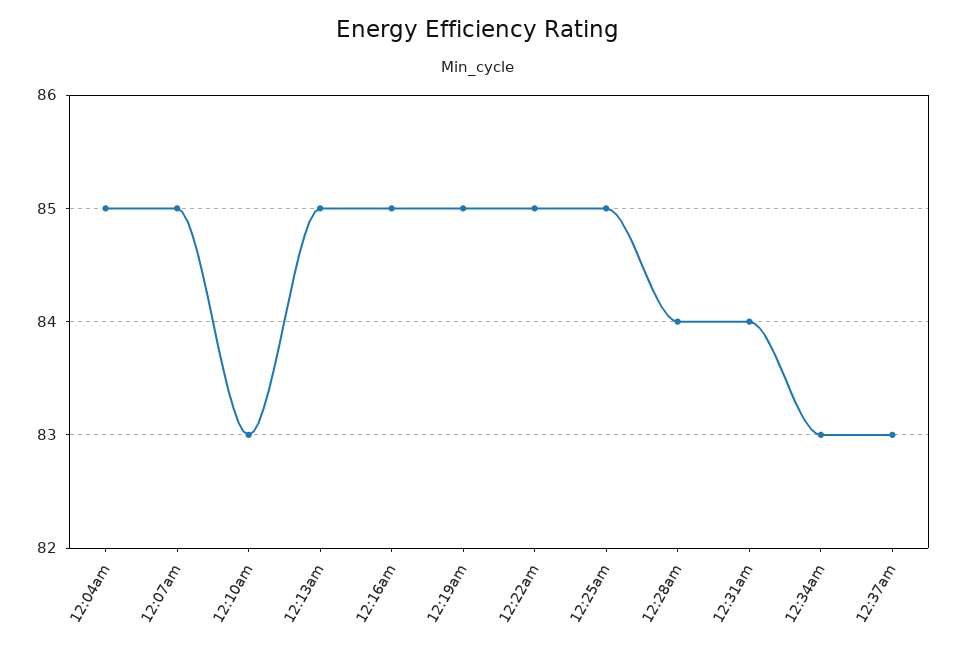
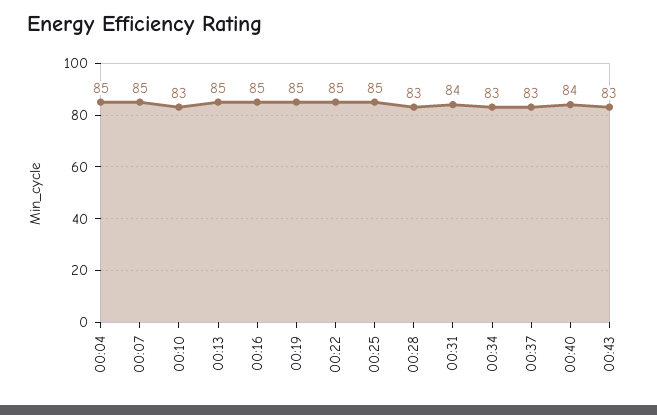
12:28am: 84 -> 83
00:40: none -> 84
00:43: none -> 83

